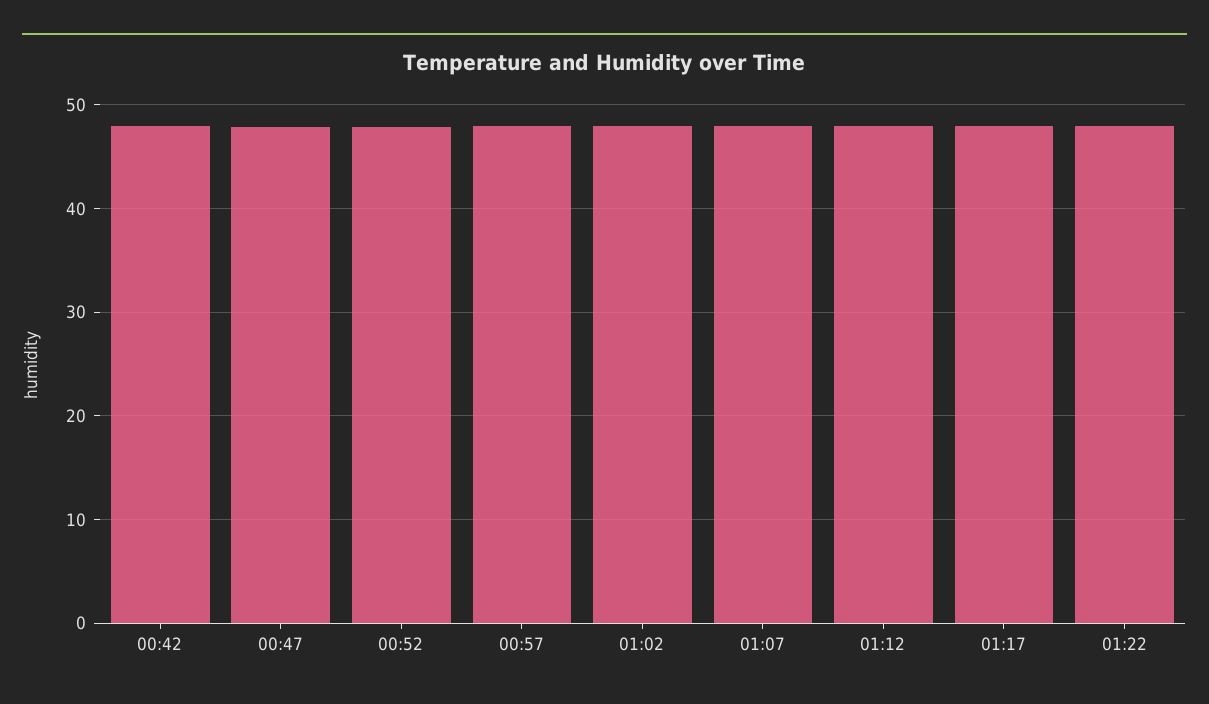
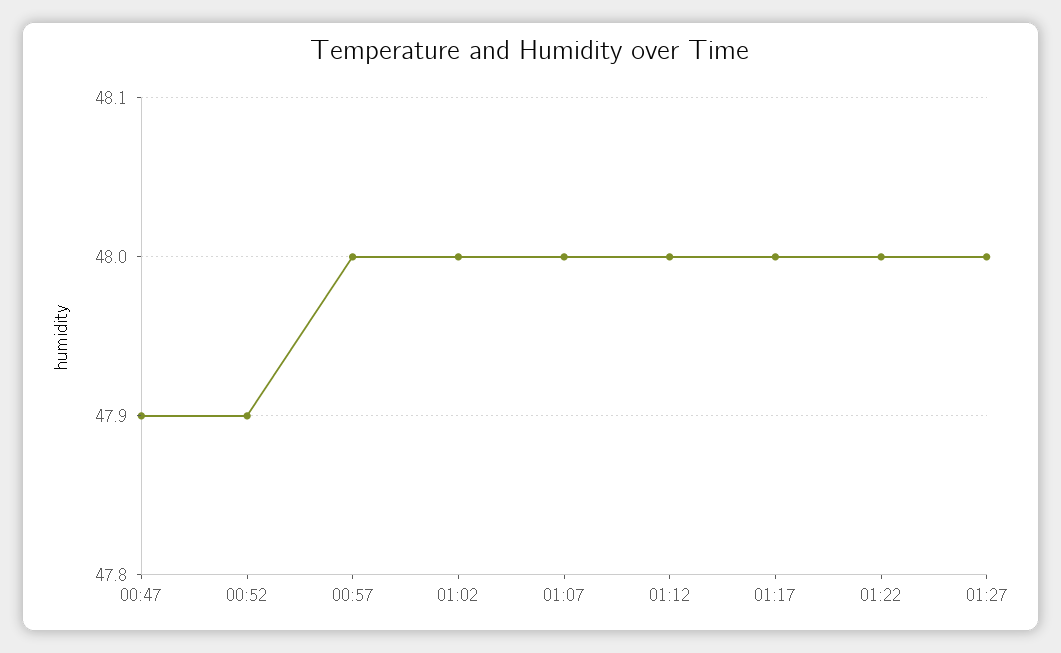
00:42: 48 -> none
01:27: none -> 48

